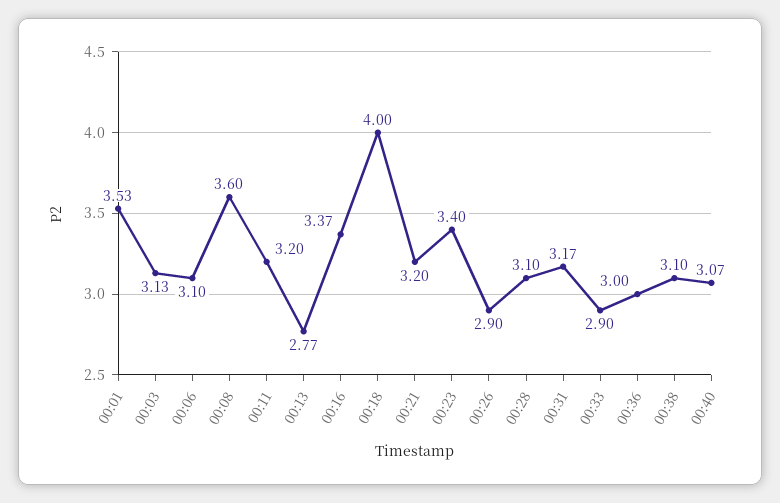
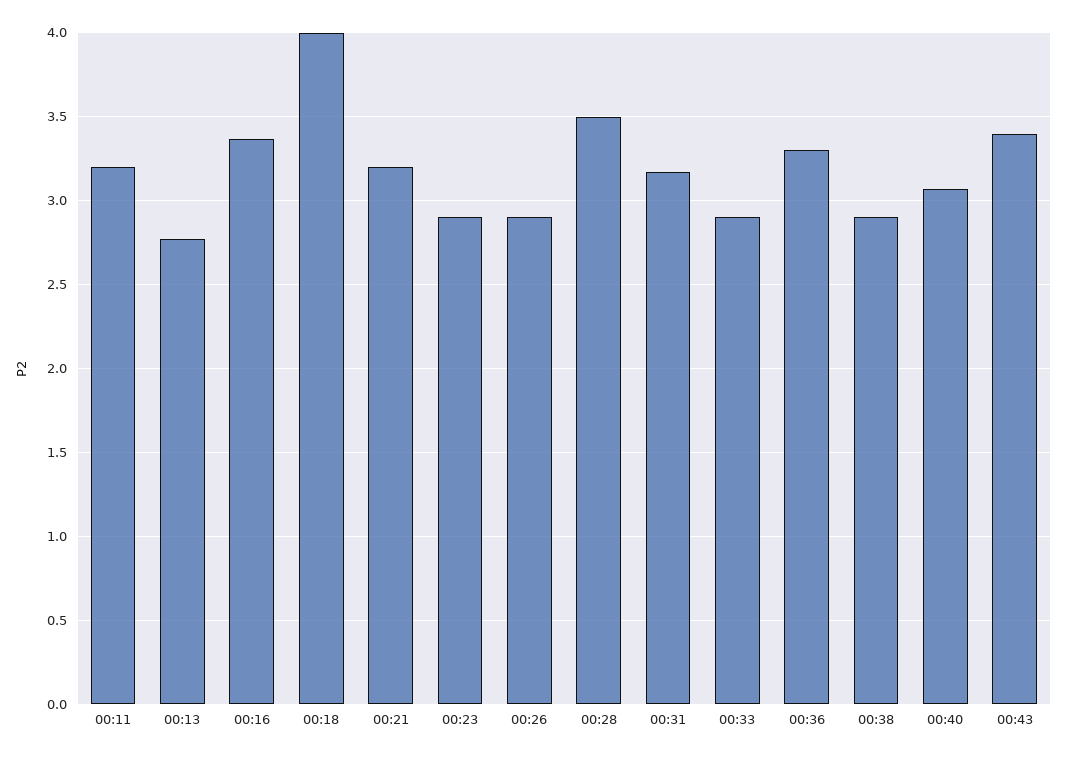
00:01: 3.53 -> none
00:03: 3.13 -> none
00:06: 3.1 -> none
00:08: 3.6 -> none
00:23: 3.4 -> 2.9
00:28: 3.1 -> 3.5
00:36: 3 -> 3.3
00:38: 3.1 -> 2.9
00:43: none -> 3.4

